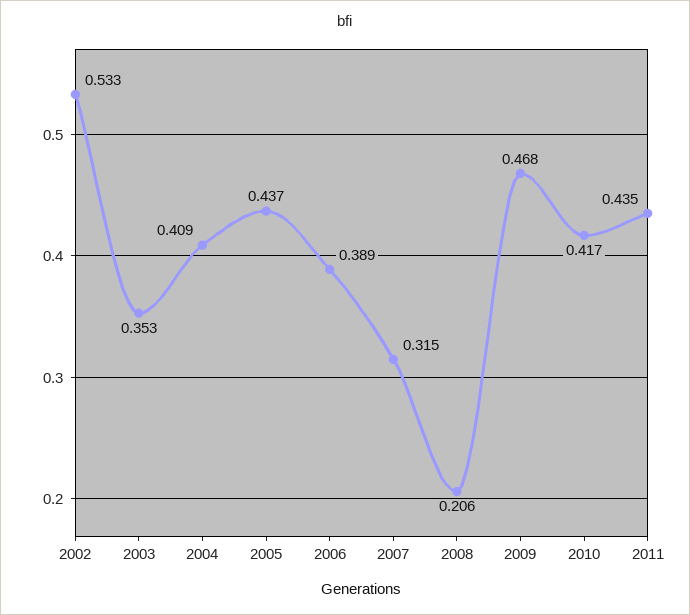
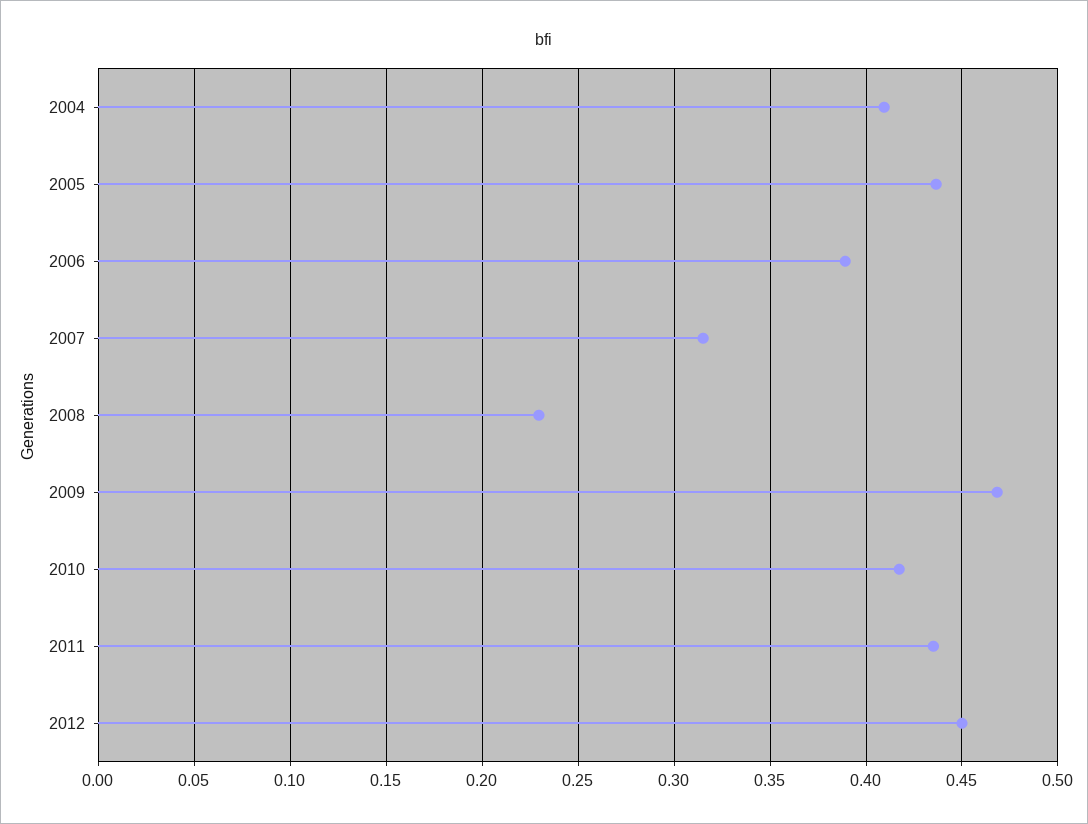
2002: 0.533 -> none
2003: 0.353 -> none
2008: 0.206 -> 0.23
2012: none -> 0.45

